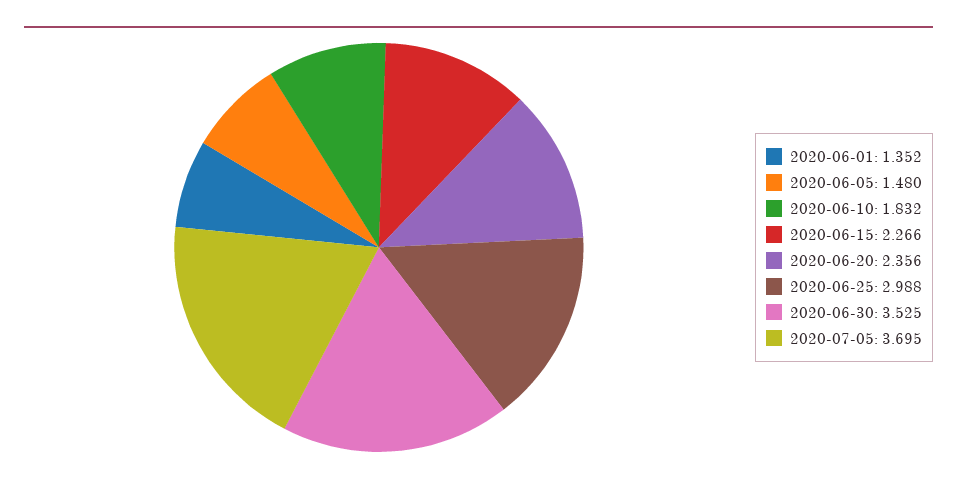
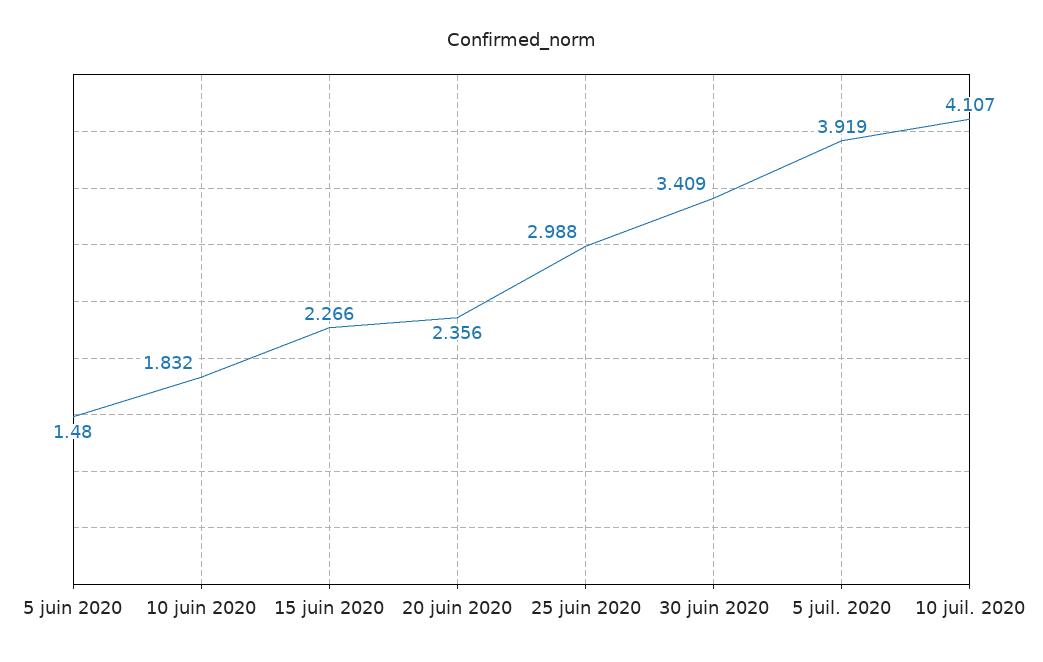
2020-06-01: 1.352 -> none
2020-06-30: 3.525 -> 3.409
2020-07-05: 3.695 -> 3.919
10 juil. 2020: none -> 4.107

